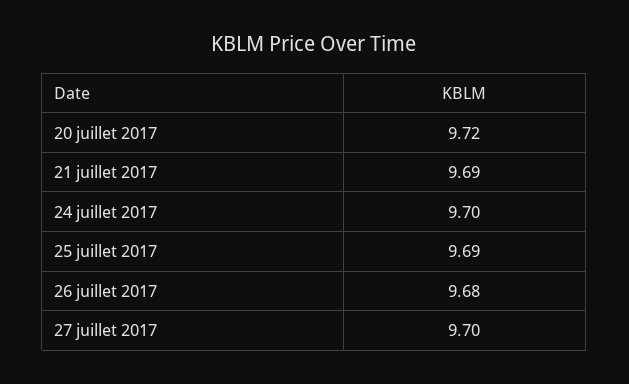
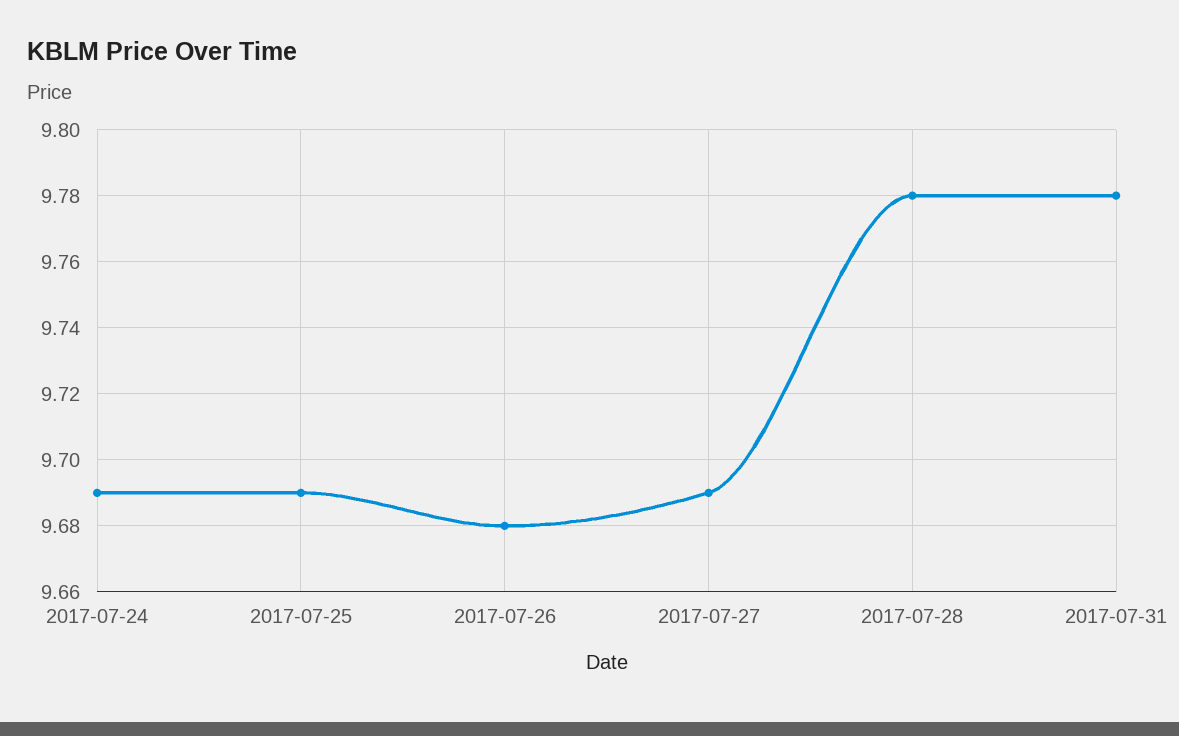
20 juillet 2017: 9.72 -> none
21 juillet 2017: 9.69 -> none
24 juillet 2017: 9.7 -> 9.69
27 juillet 2017: 9.7 -> 9.69
2017-07-28: none -> 9.78
2017-07-31: none -> 9.78

